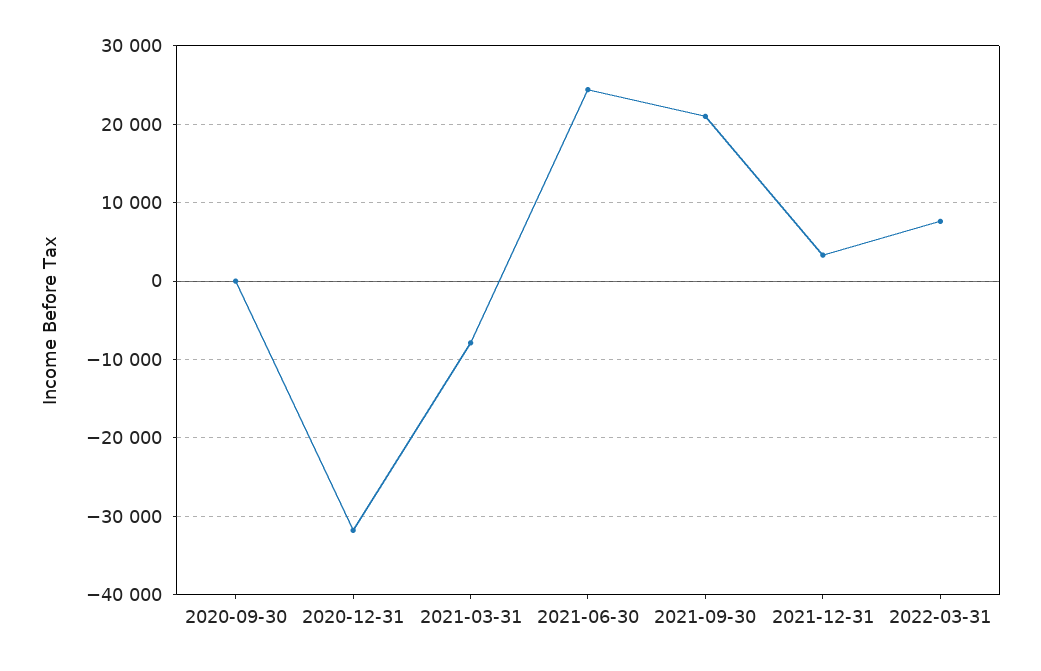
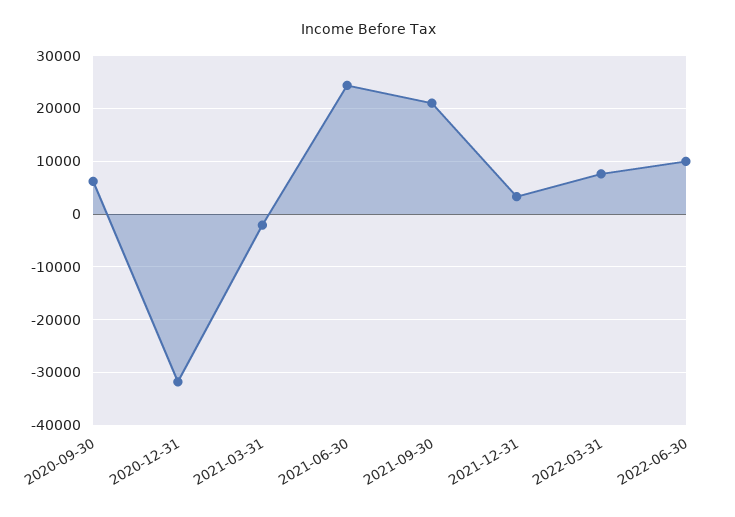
2020-09-30: 0 -> 6000
2021-03-31: -8000 -> -2000
2022-06-30: none -> 10000

